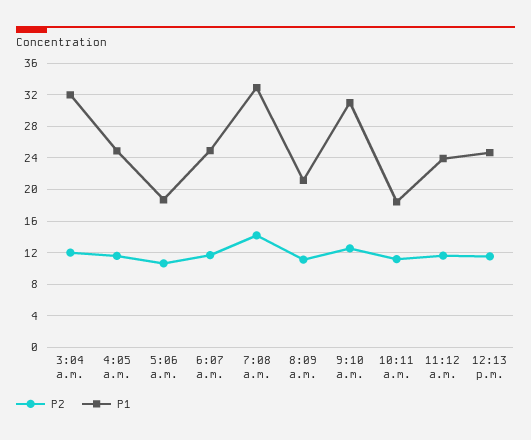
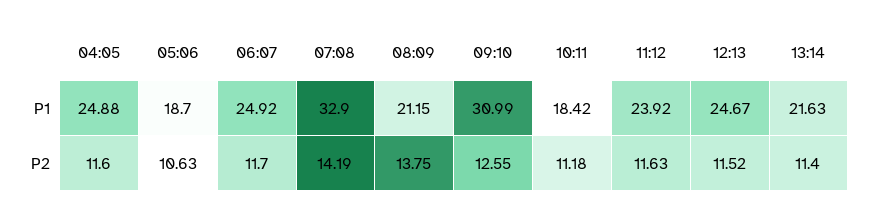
P2, 3:04 a.m.: 12 -> none
P1, 3:04 a.m.: 32 -> none
P2, 8:09 a.m.: 11 -> 13.75
P1, 13:14: none -> 21.63
P2, 13:14: none -> 11.4

